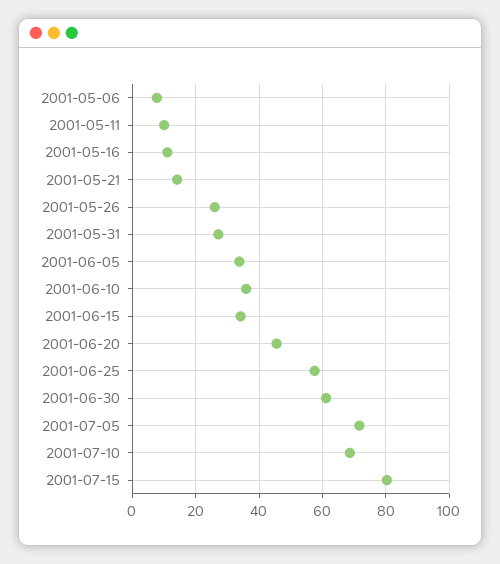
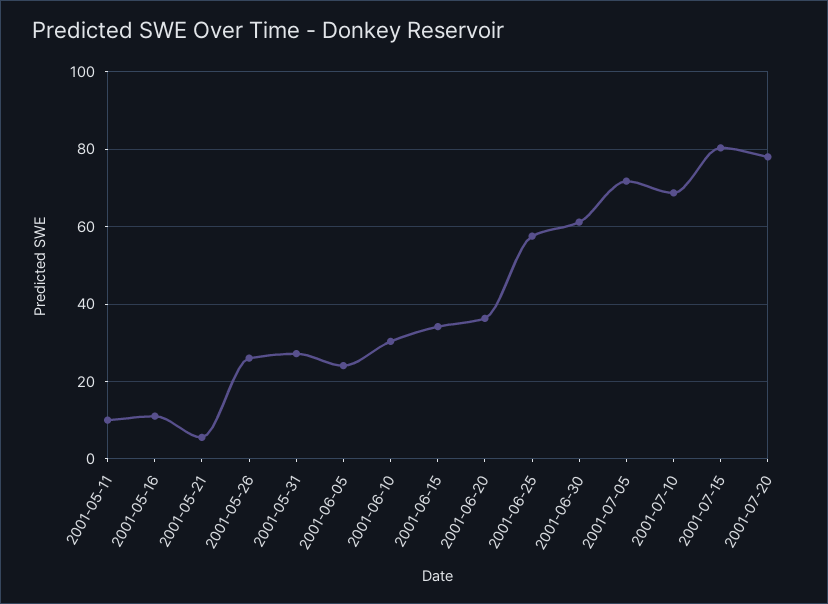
2001-05-06: 8 -> none
2001-05-21: 14 -> 6
2001-06-05: 34 -> 24
2001-06-10: 36 -> 30
2001-06-20: 46 -> 36
2001-07-20: none -> 78

